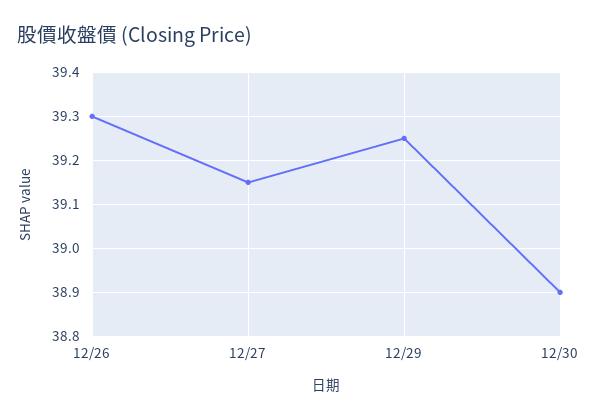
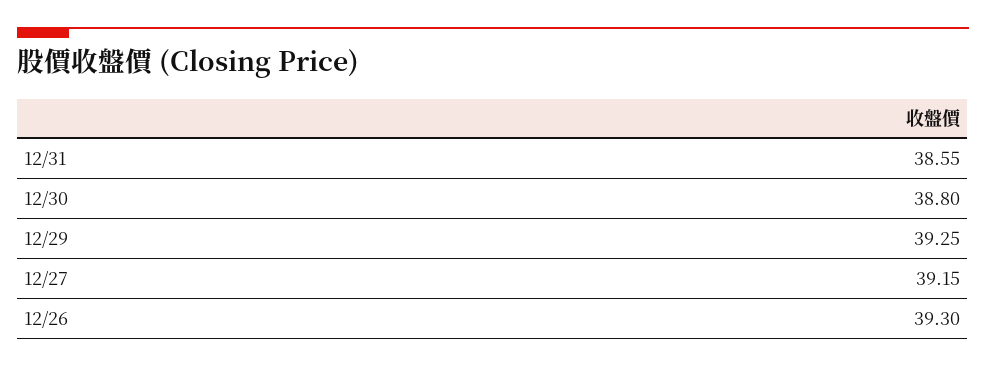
12/30: 38.9 -> 38.8
12/31: none -> 38.55

